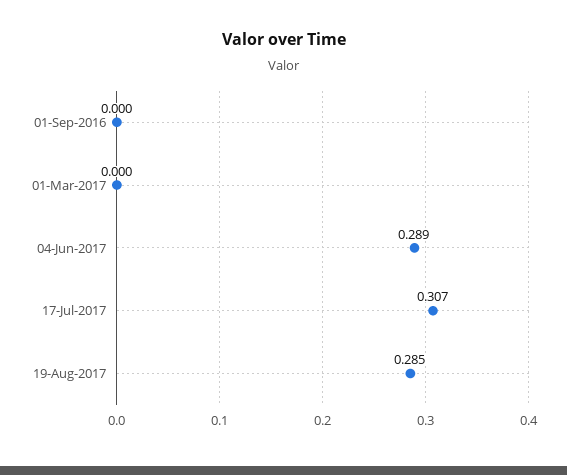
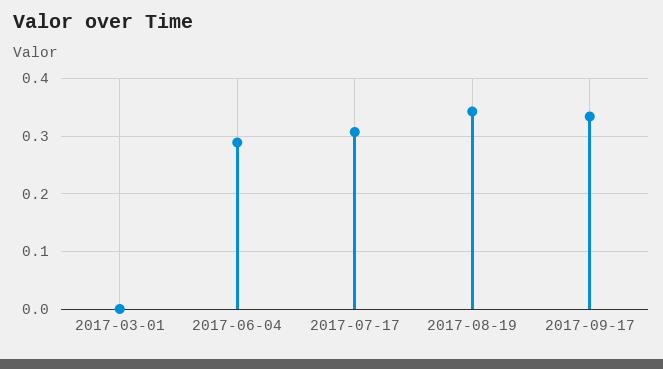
01-Sep-2016: 0 -> none
19-Aug-2017: 0.285 -> 0.34
2017-09-17: none -> 0.34

